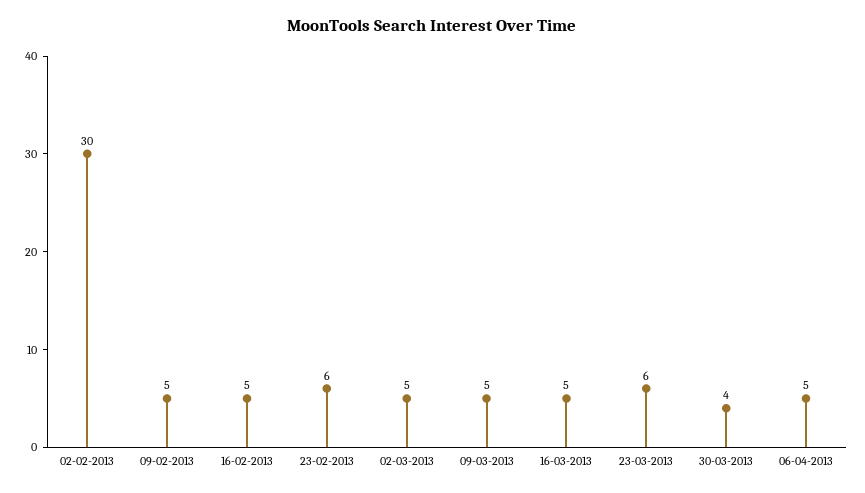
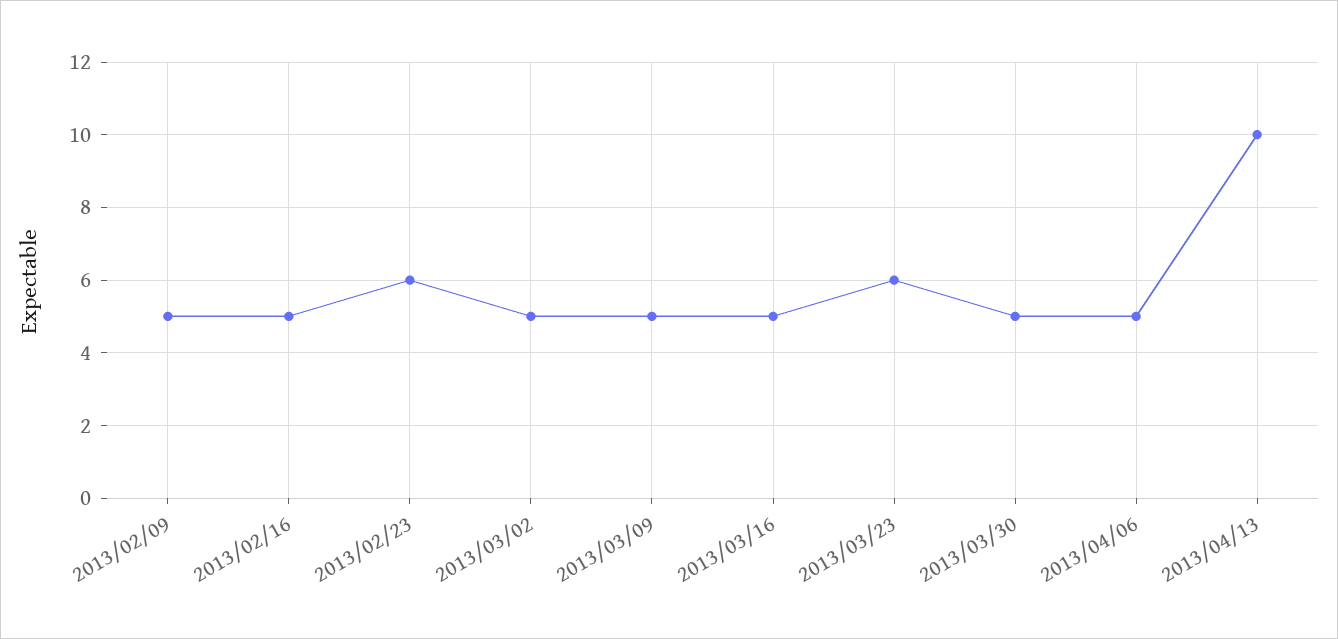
02-02-2013: 30 -> none
30-03-2013: 4 -> 5
2013/04/13: none -> 10

